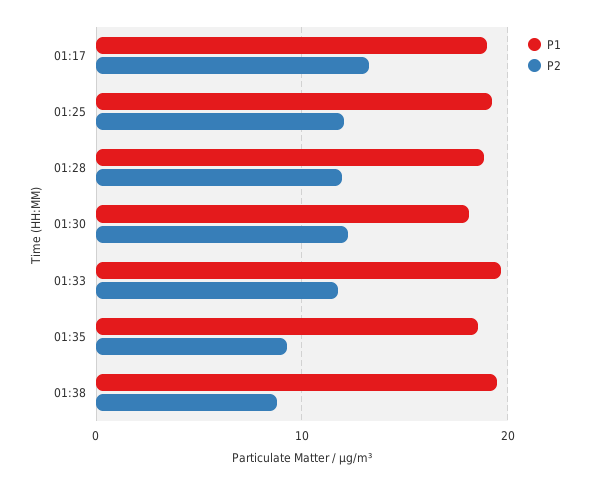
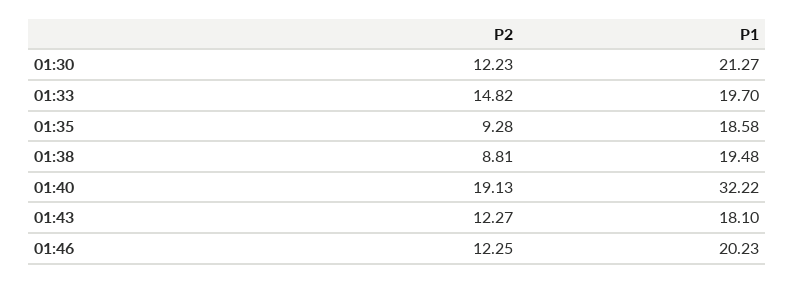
P1, 01:17: 19 -> none
P2, 01:17: 13 -> none
P1, 01:25: 19 -> none
P2, 01:25: 12 -> none
P1, 01:28: 19 -> none
P2, 01:28: 12 -> none
P1, 01:30: 18 -> 21.27
P2, 01:33: 12 -> 14.82
P2, 01:40: none -> 19.13
P1, 01:40: none -> 32.22
P2, 01:43: none -> 12.27
P1, 01:43: none -> 18.1
P2, 01:46: none -> 12.25
P1, 01:46: none -> 20.23

